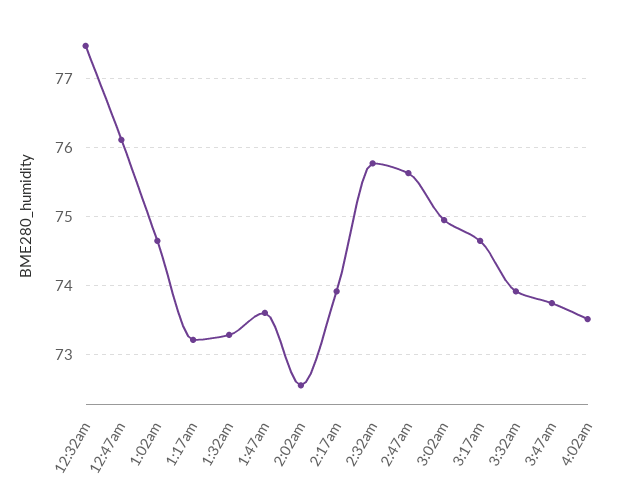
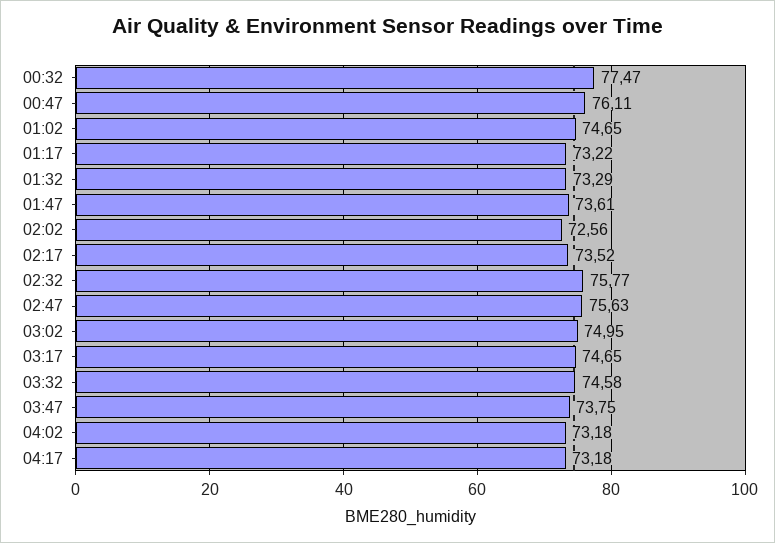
2:17am: 73.9 -> 73.52
3:32am: 73.9 -> 74.58
4:02am: 73.5 -> 73.18
04:17: none -> 73.18

